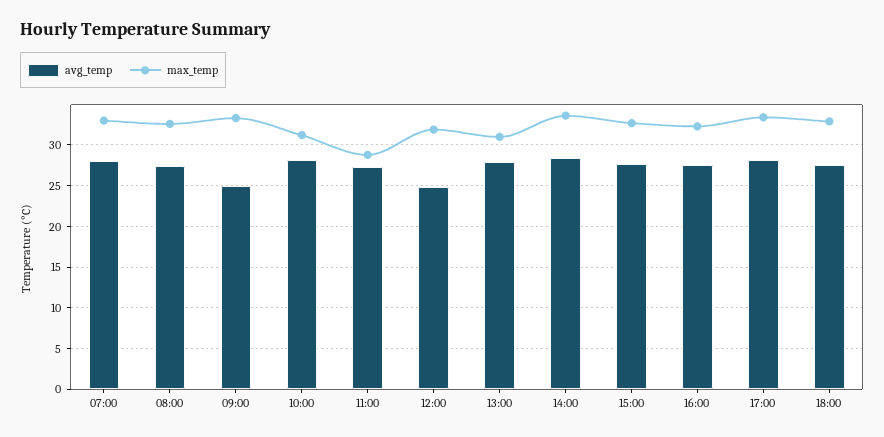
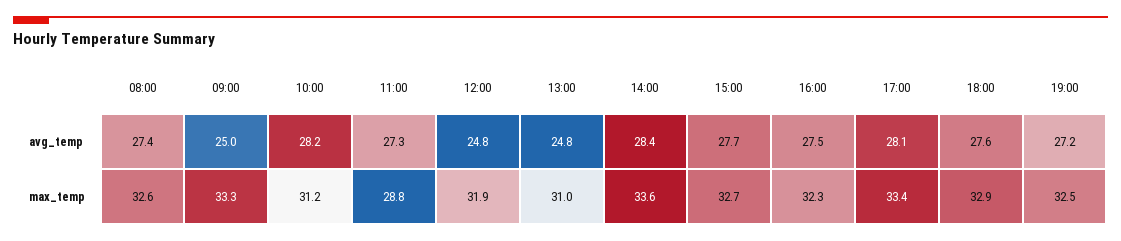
avg_temp, 07:00: 28 -> none
max_temp, 07:00: 33 -> none
avg_temp, 13:00: 28 -> 24.8
avg_temp, 19:00: none -> 27.2
max_temp, 19:00: none -> 32.5

